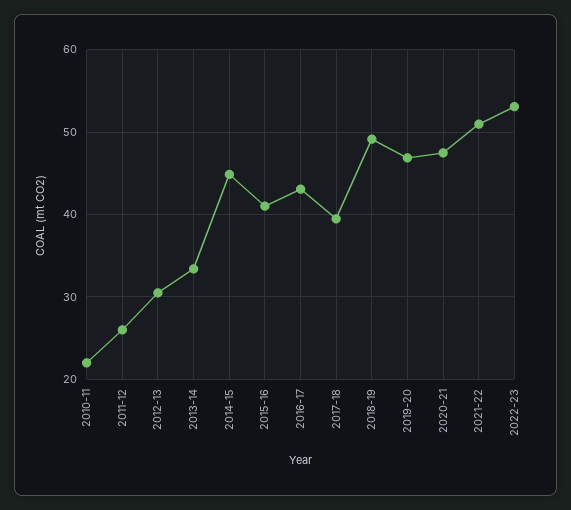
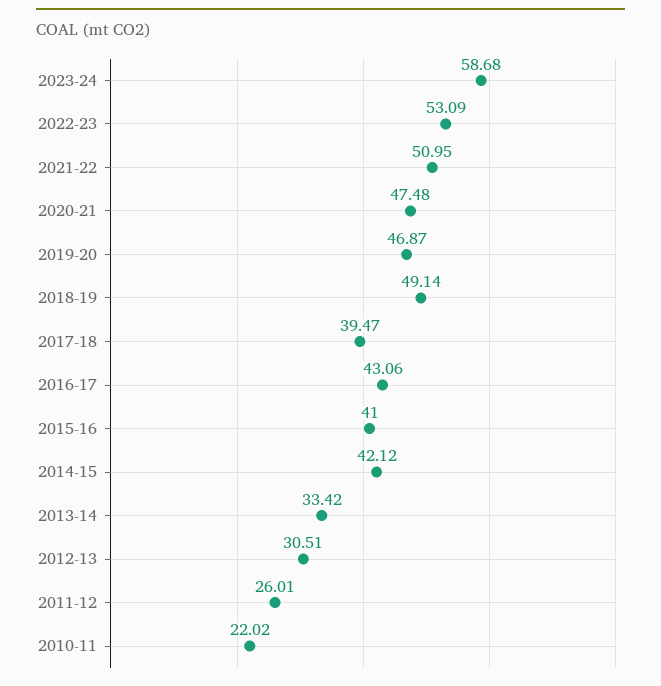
2014-15: 45 -> 42.12
2023-24: none -> 58.68

